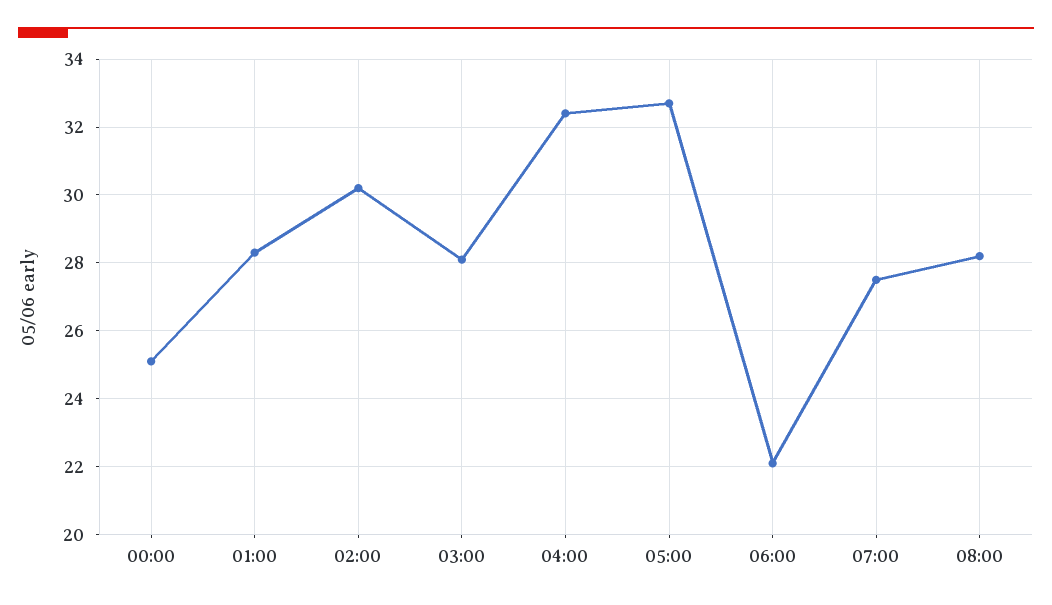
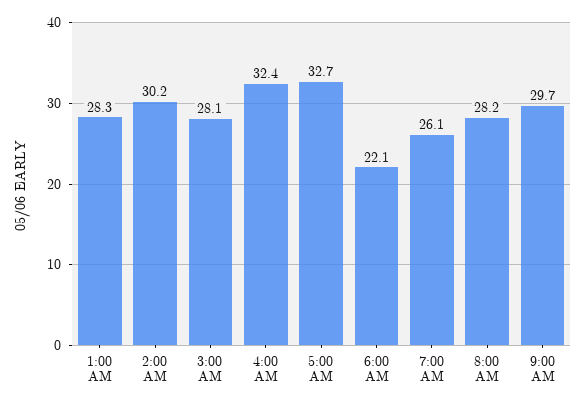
00:00: 25 -> none
07:00: 27.5 -> 26.1
9:00 AM: none -> 29.7

